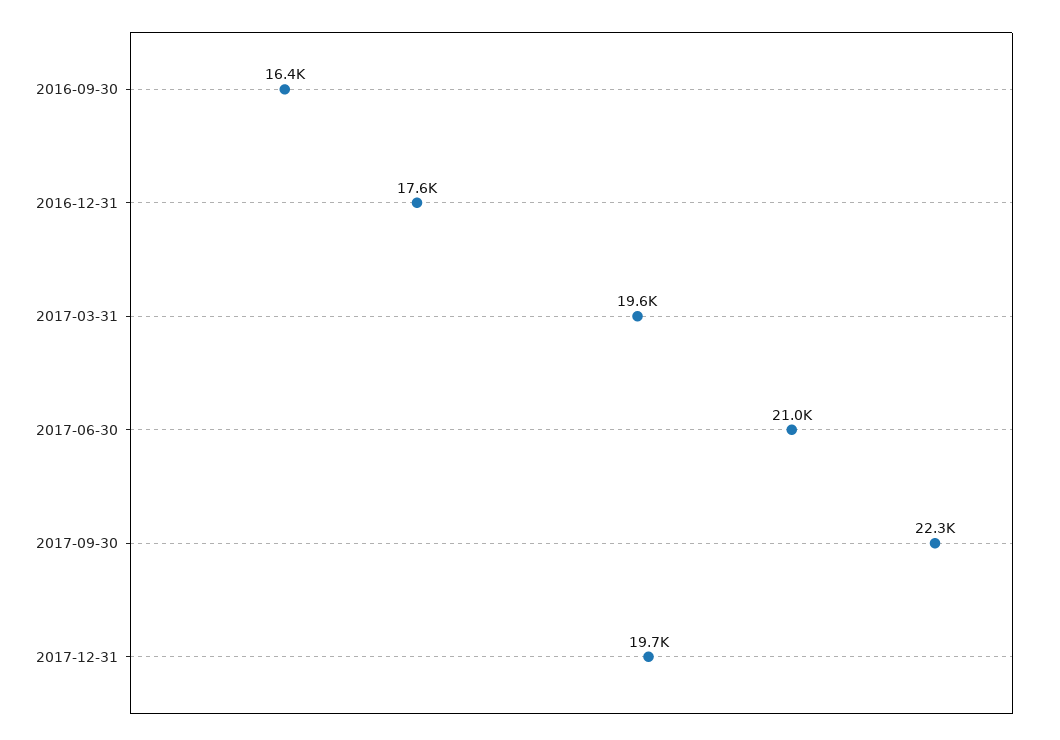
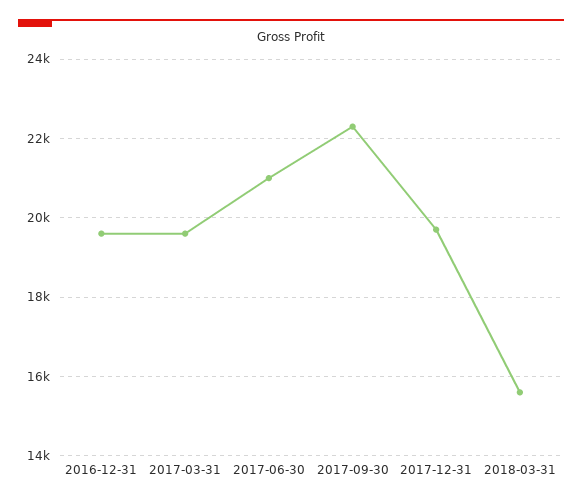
2016-09-30: 16400 -> none
2016-12-31: 17600 -> 19600
2018-03-31: none -> 15600

